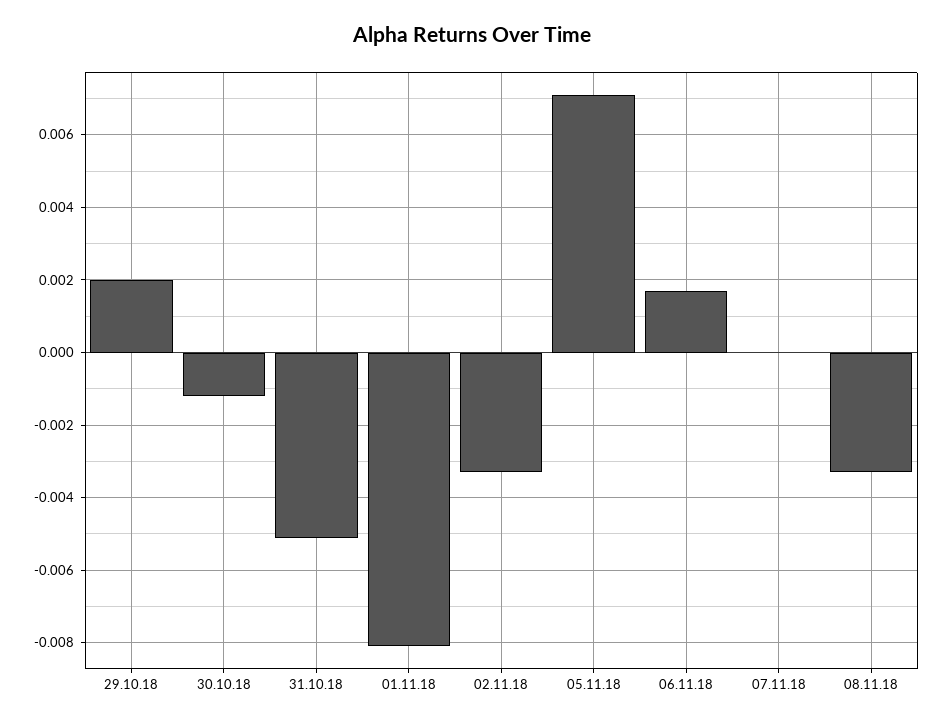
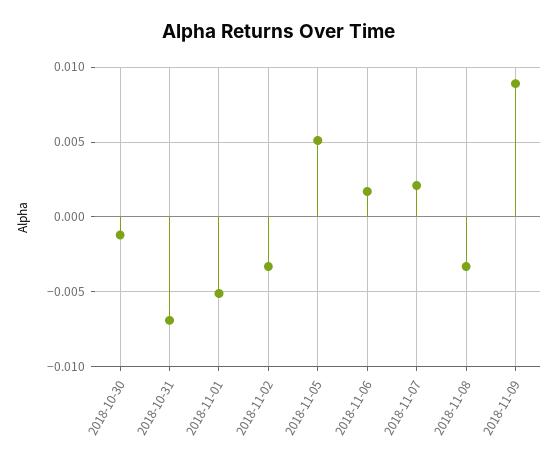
29.10.18: 0.002 -> none
31.10.18: -0.005 -> -0.007
01.11.18: -0.008 -> -0.005
05.11.18: 0.007 -> 0.005
07.11.18: 0 -> 0.002
2018-11-09: none -> 0.009

